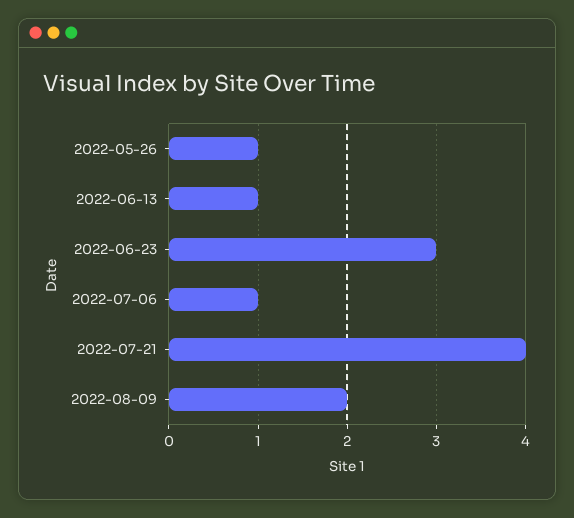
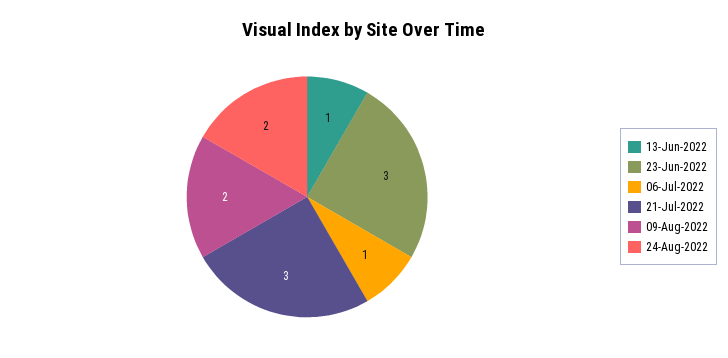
2022-05-26: 1 -> none
2022-07-21: 4 -> 3
24-Aug-2022: none -> 2

